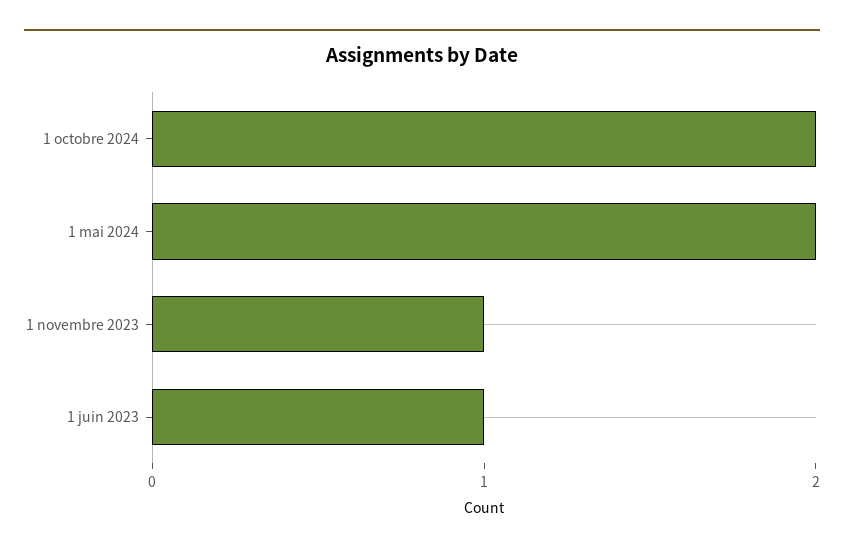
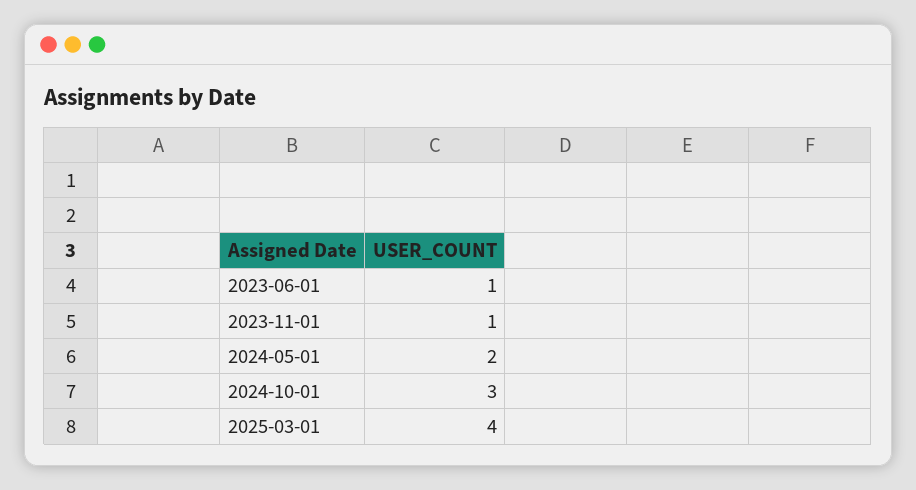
1 octobre 2024: 2 -> 3
2025-03-01: none -> 4

